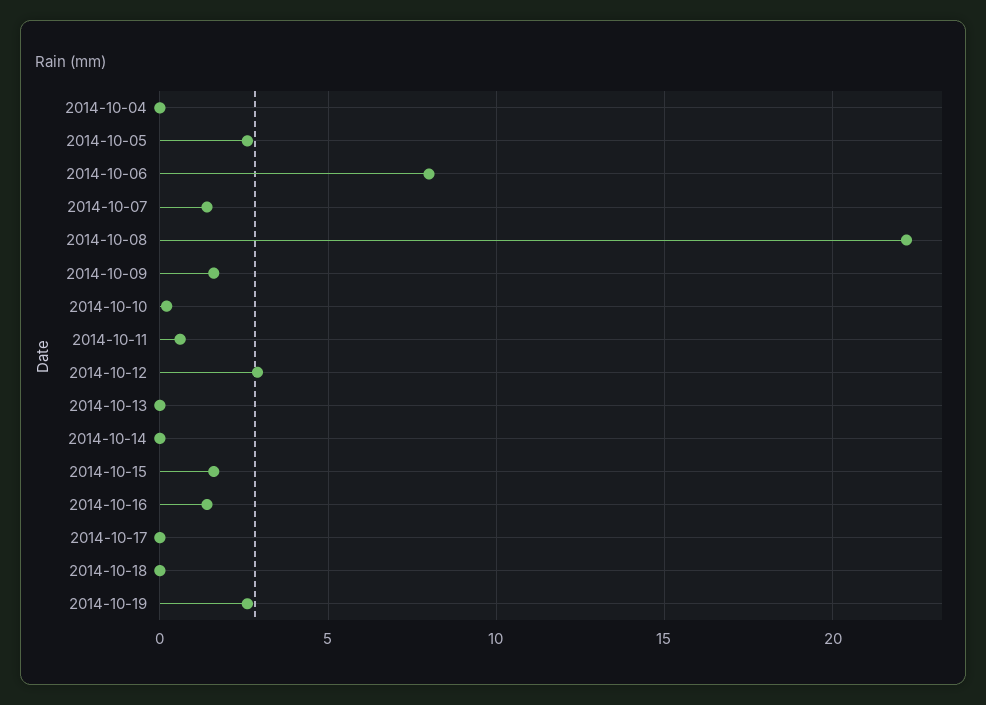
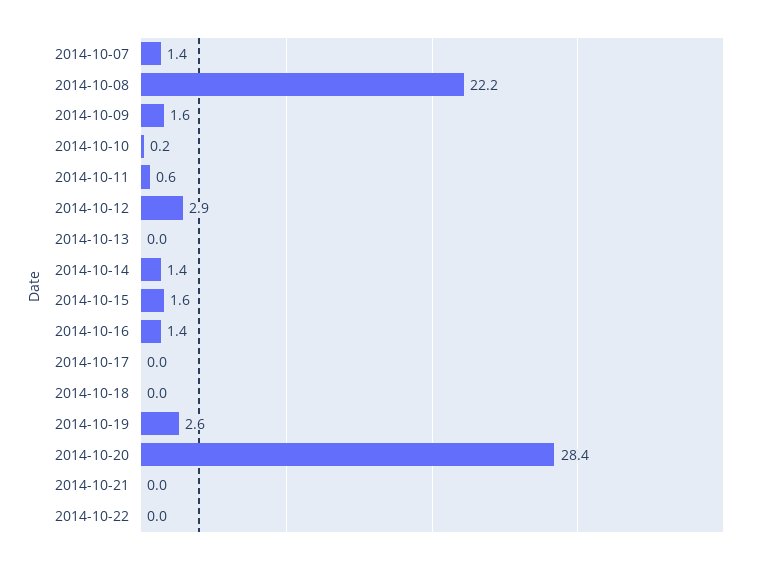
2014-10-04: 0 -> none
2014-10-05: 2.5 -> none
2014-10-06: 8 -> none
2014-10-14: 0 -> 1.4
2014-10-20: none -> 28.4
2014-10-21: none -> 0
2014-10-22: none -> 0

